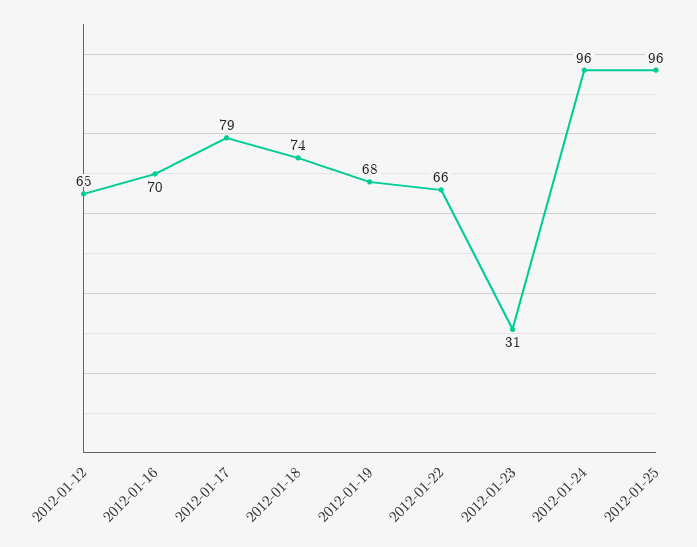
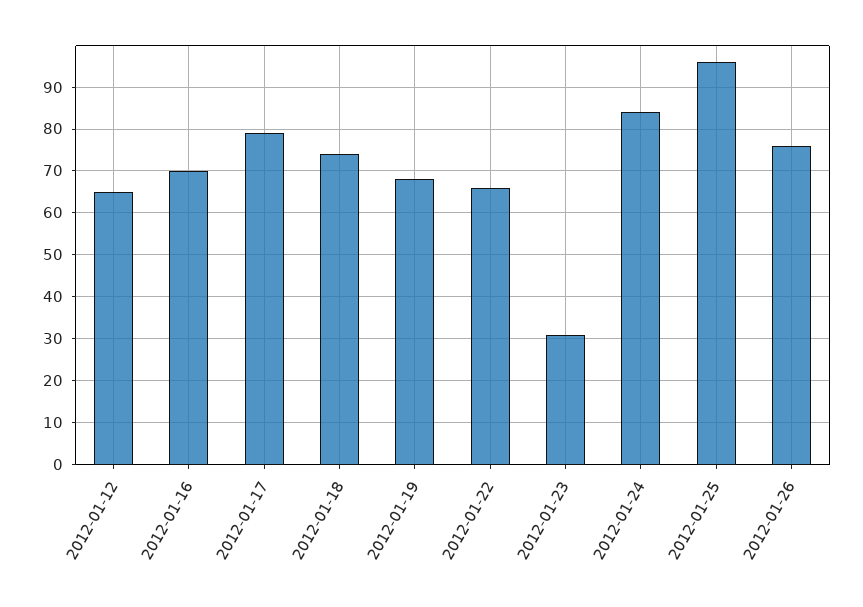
2012-01-24: 96 -> 85
2012-01-26: none -> 75

